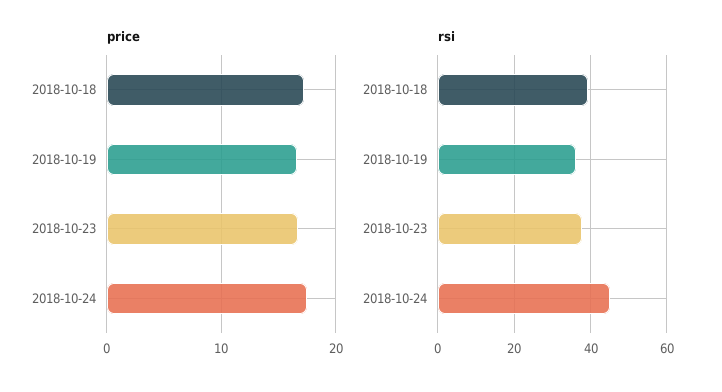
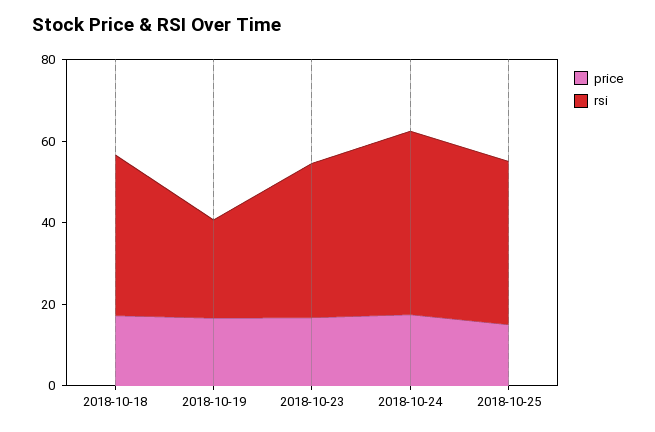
rsi, 2018-10-19: 36 -> 25
price, 2018-10-25: none -> 15
rsi, 2018-10-25: none -> 40

